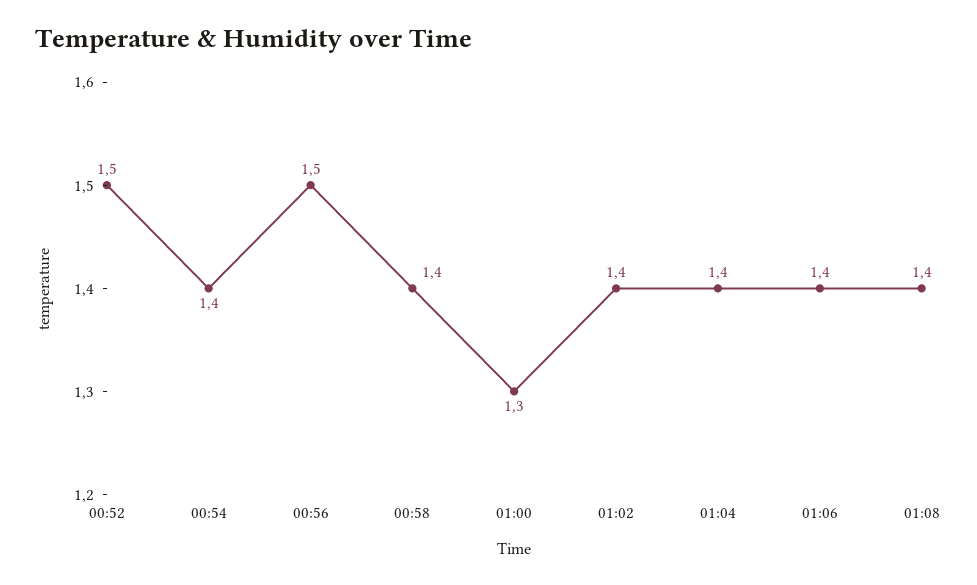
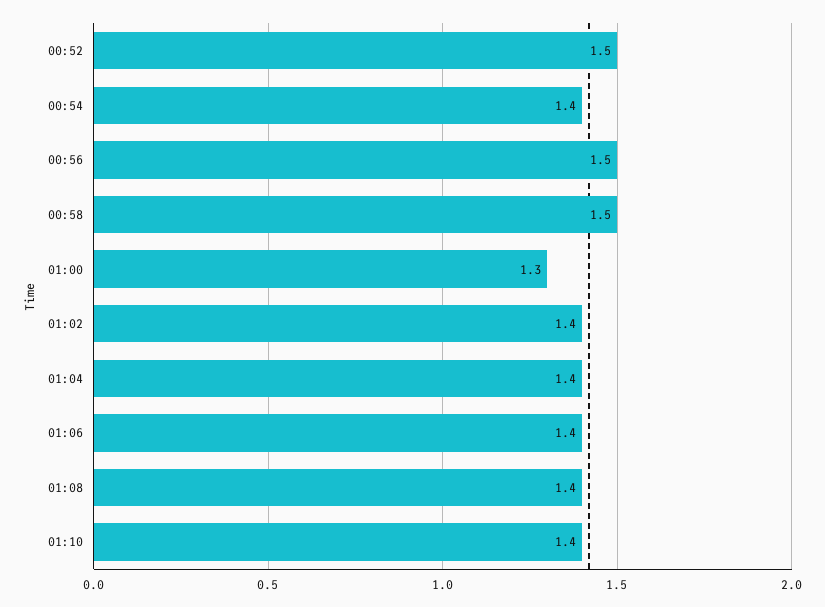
00:58: 1.4 -> 1.5
01:10: none -> 1.4

